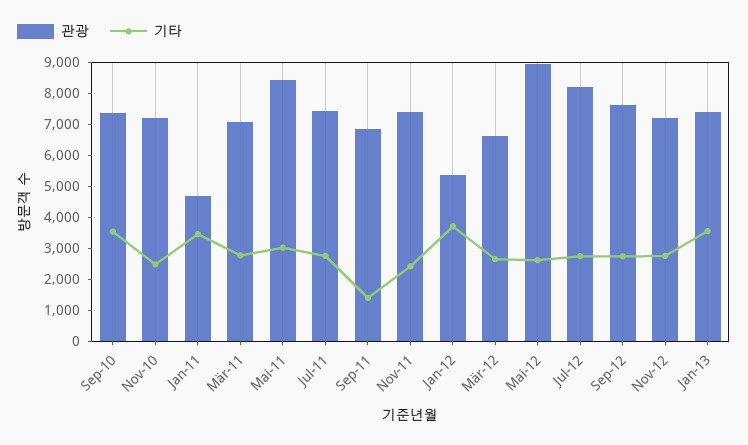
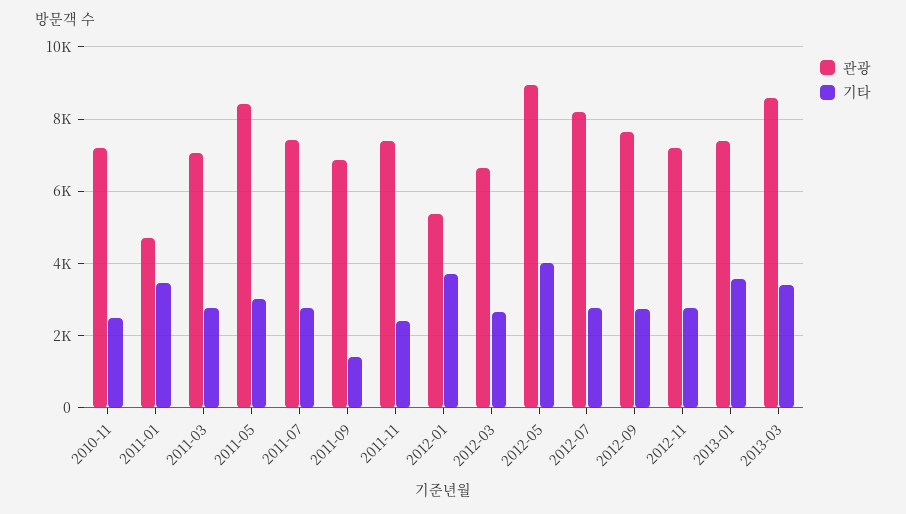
관광, Sep-10: 7500 -> none
기타, Sep-10: 3500 -> none
기타, Mai-12: 2500 -> 4000
관광, 2013-03: none -> 8600
기타, 2013-03: none -> 3400

